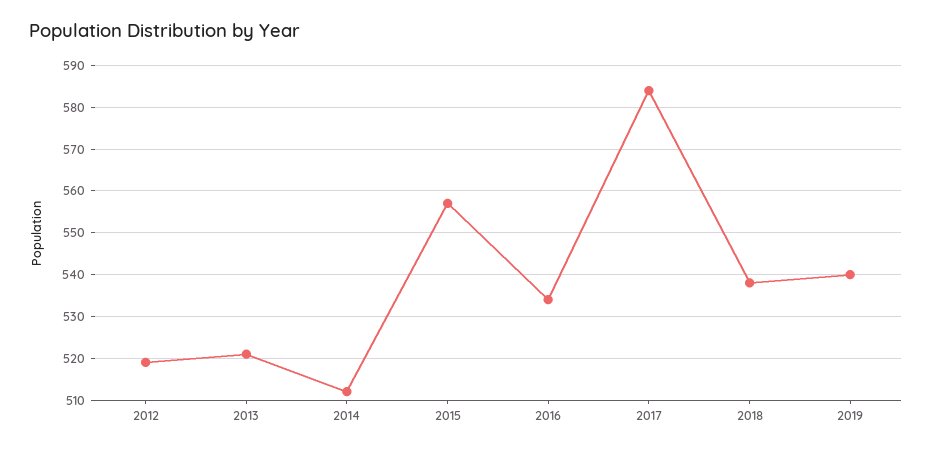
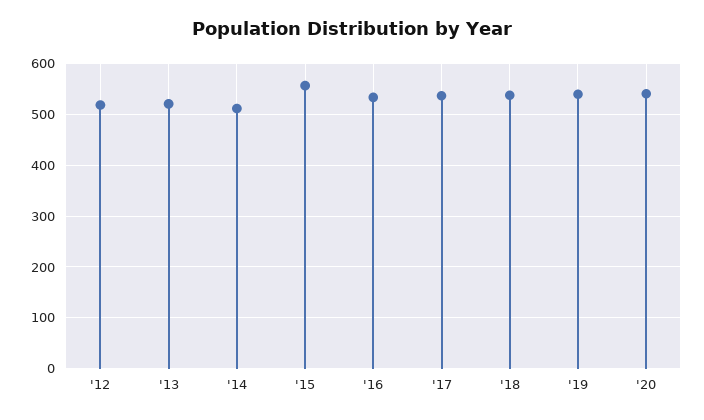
2017: 585 -> 540
'20: none -> 540

